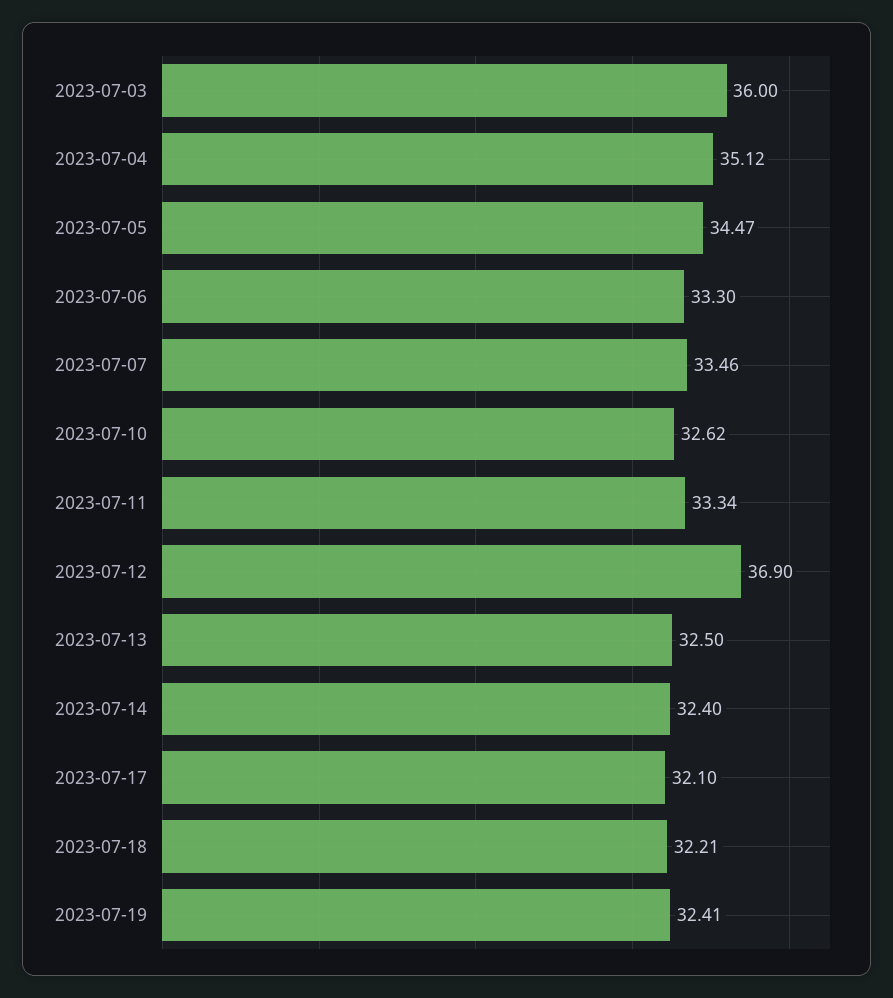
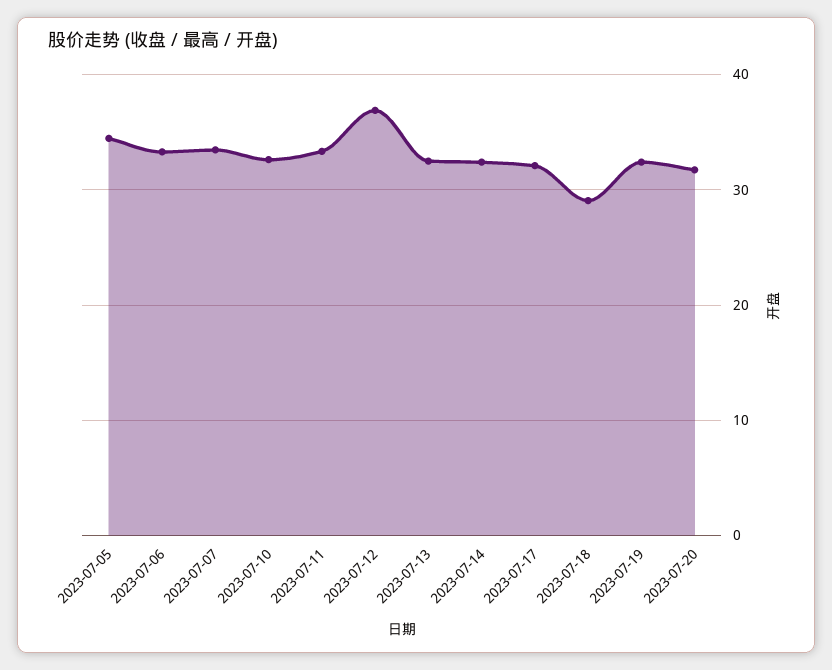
2023-07-03: 36 -> none
2023-07-04: 35.12 -> none
2023-07-18: 32.21 -> 29
2023-07-20: none -> 32

